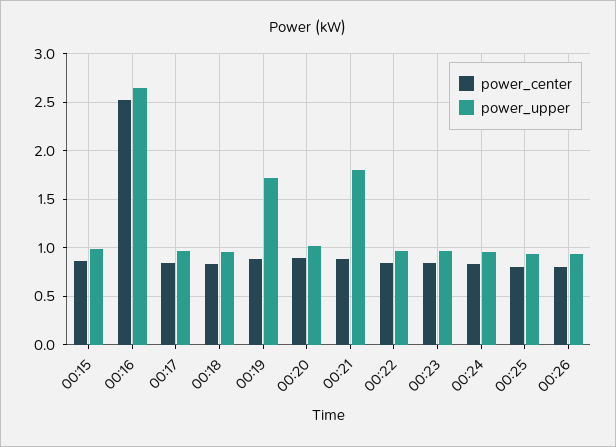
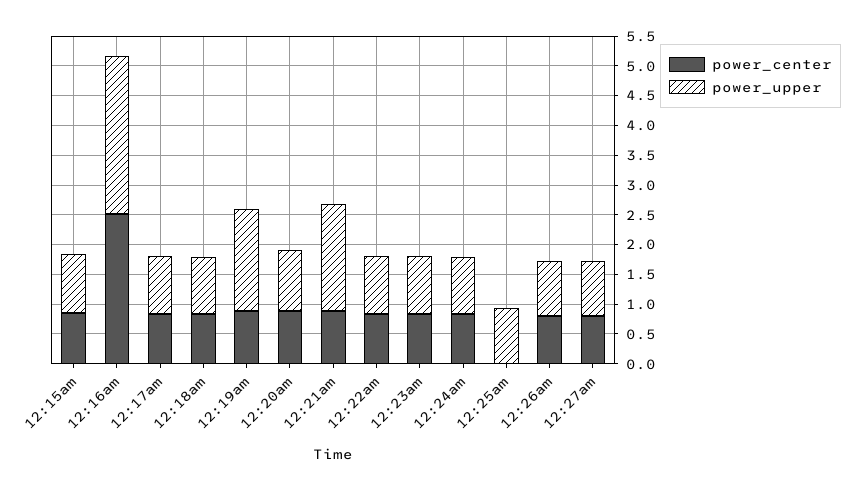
power_center, 00:25: 0.8 -> 0
power_center, 12:27am: none -> 0.75
power_upper, 12:27am: none -> 1

